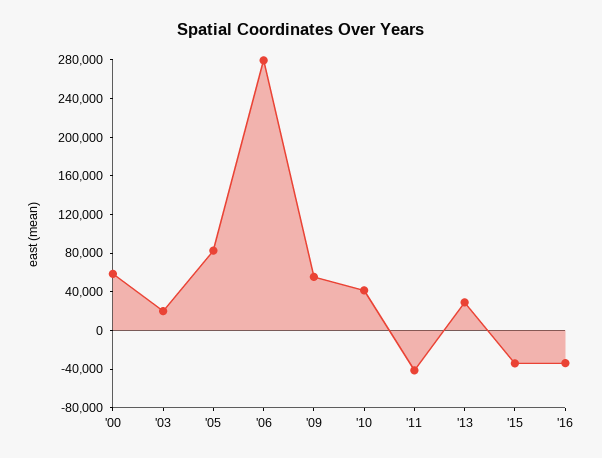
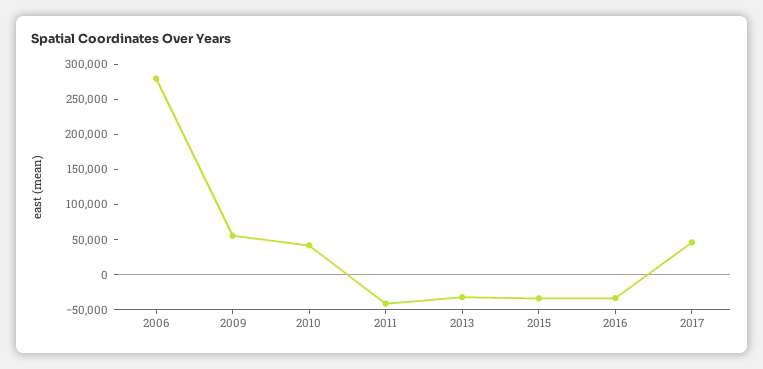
'00: 60000 -> none
'03: 20000 -> none
'05: 80000 -> none
'13: 30000 -> -25000
2017: none -> 50000

